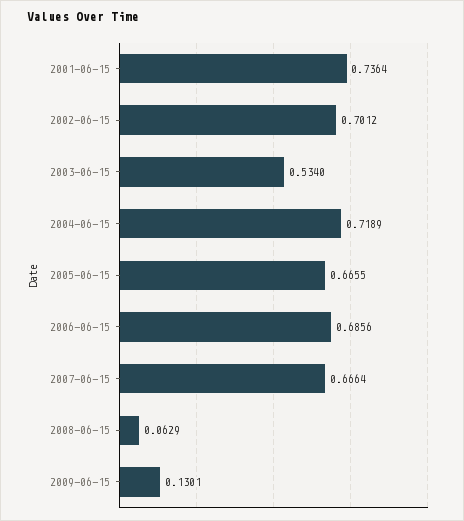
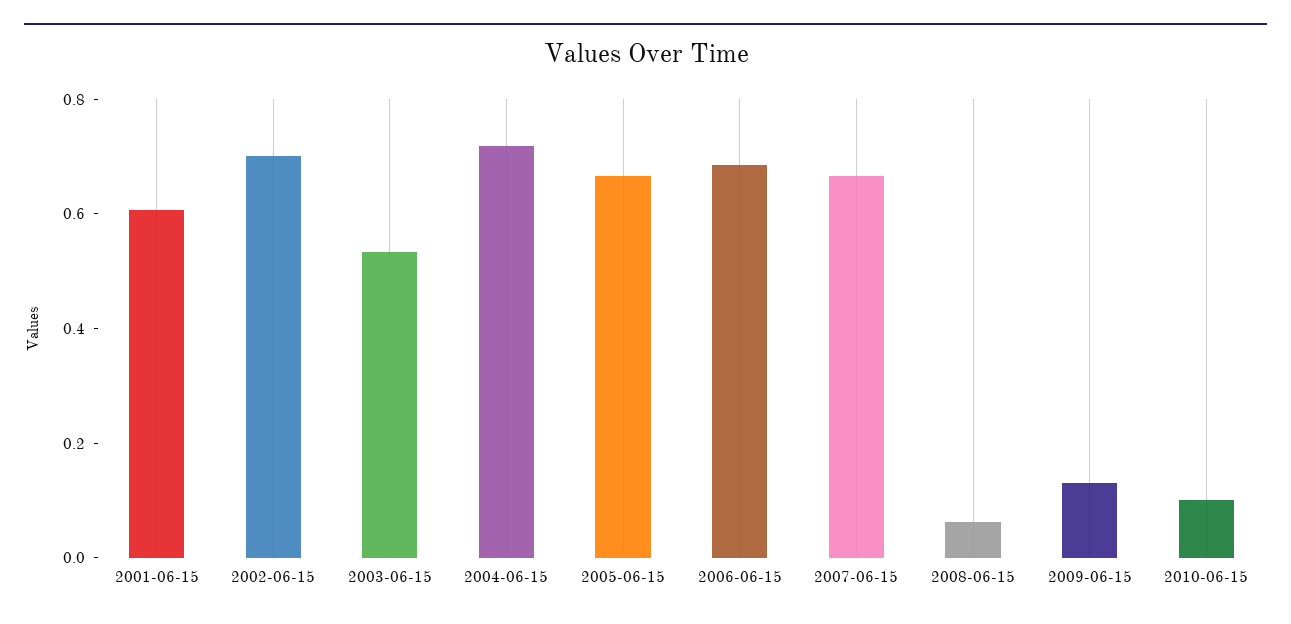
2001-06-15: 0.7364 -> 0.6
2010-06-15: none -> 0.1

